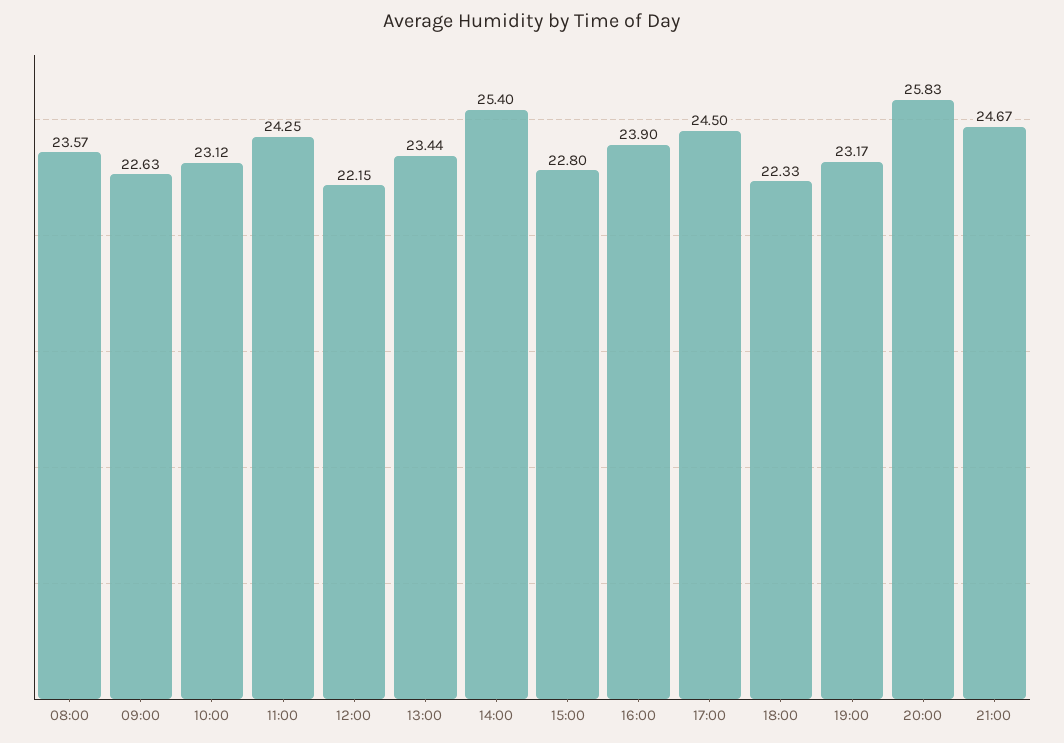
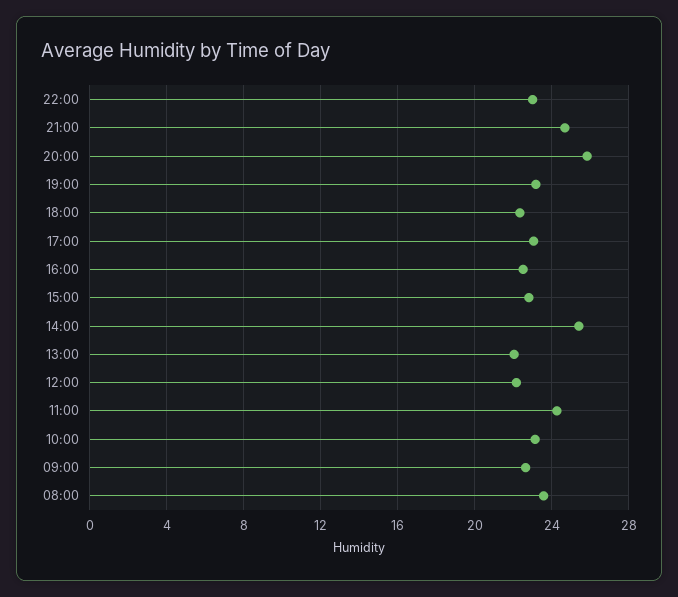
13:00: 23.44 -> 22
16:00: 23.9 -> 22.5
17:00: 24.5 -> 23
22:00: none -> 23

